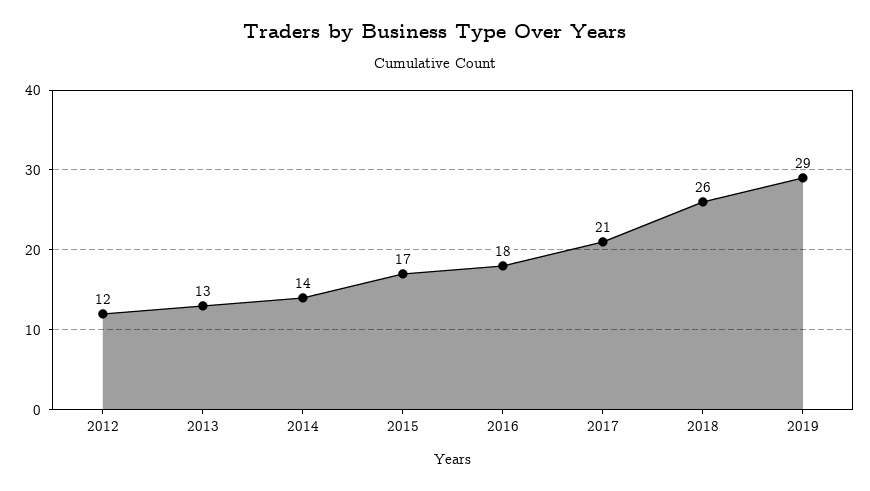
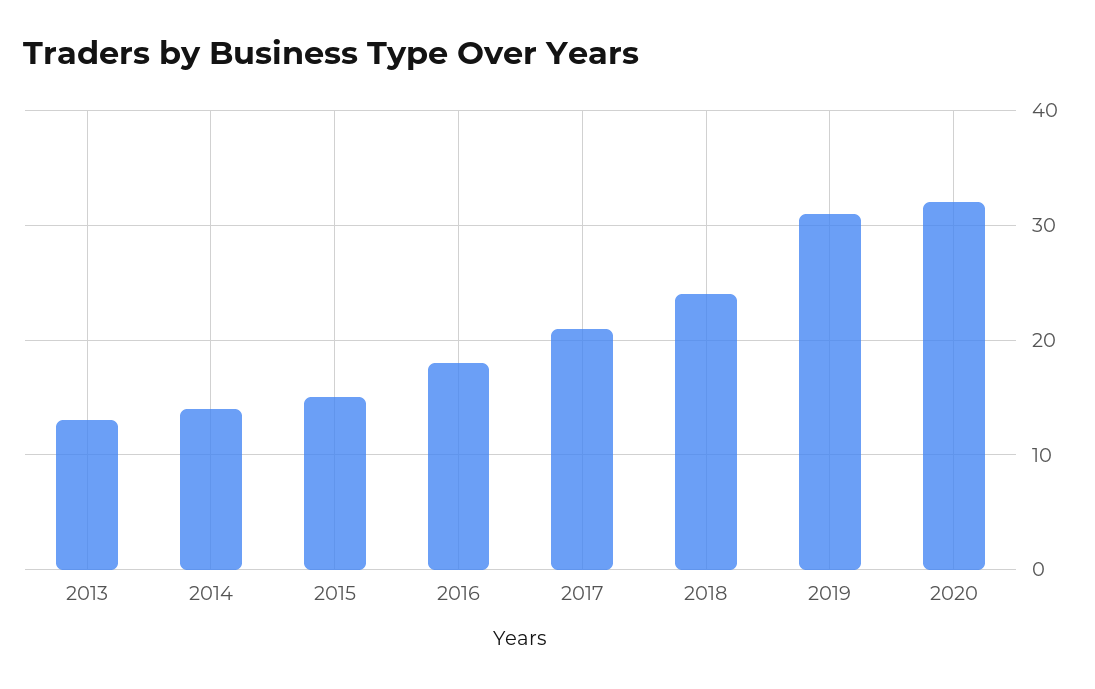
2012: 12 -> none
2015: 17 -> 15
2018: 26 -> 24
2019: 29 -> 31
2020: none -> 32

